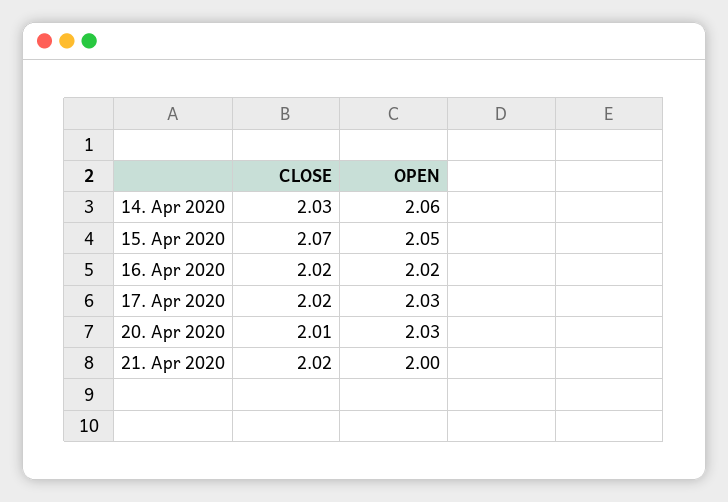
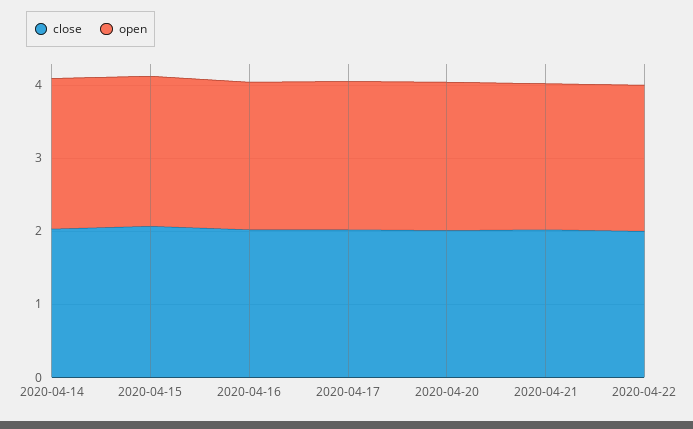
CLOSE, 2020-04-22: none -> 2
OPEN, 2020-04-22: none -> 2

